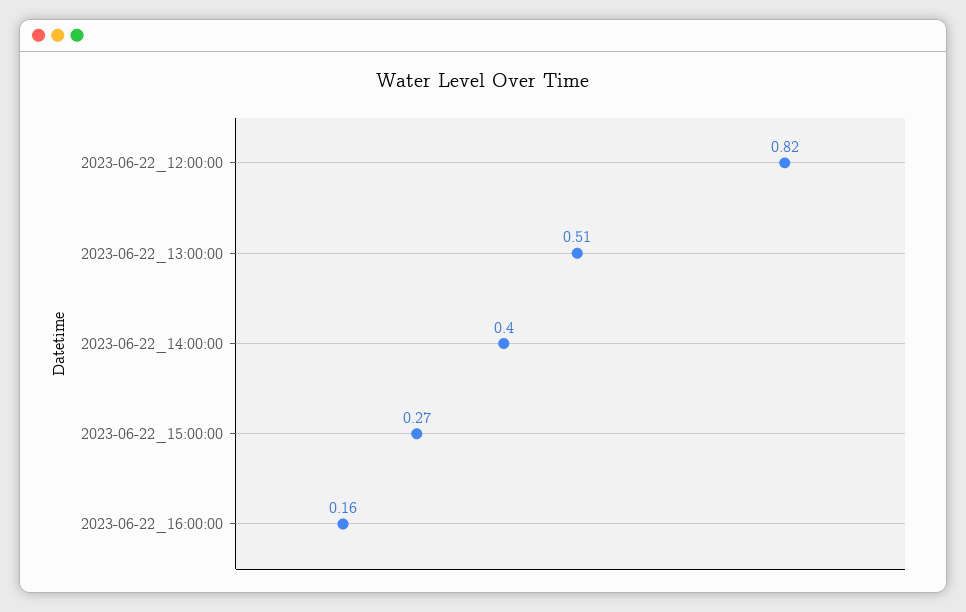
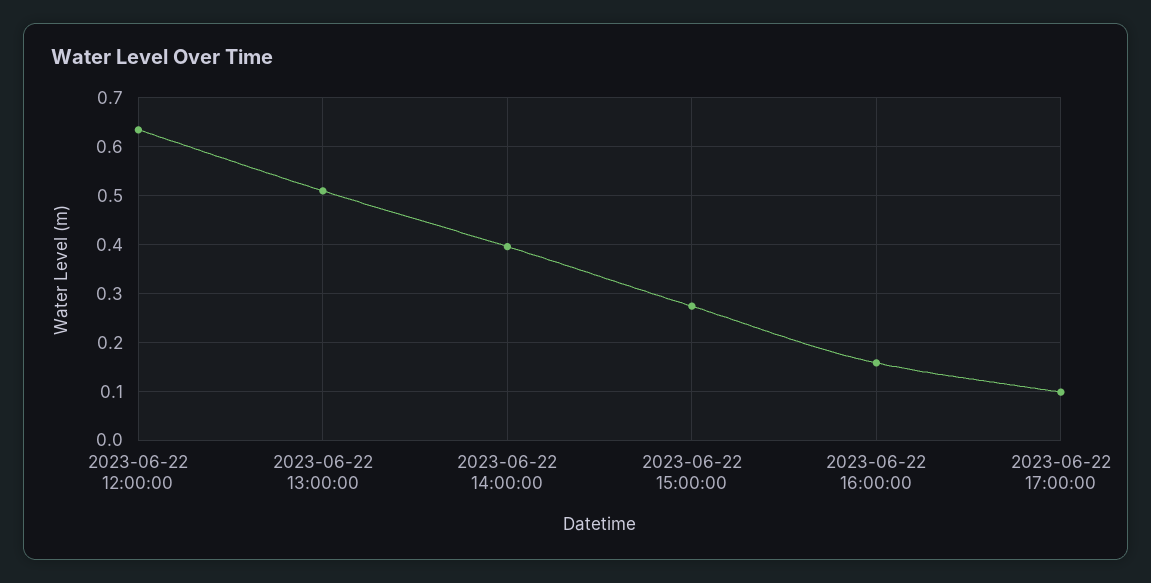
2023-06-22_12:00:00: 0.82 -> 0.64
2023-06-22 17:00:00: none -> 0.1

